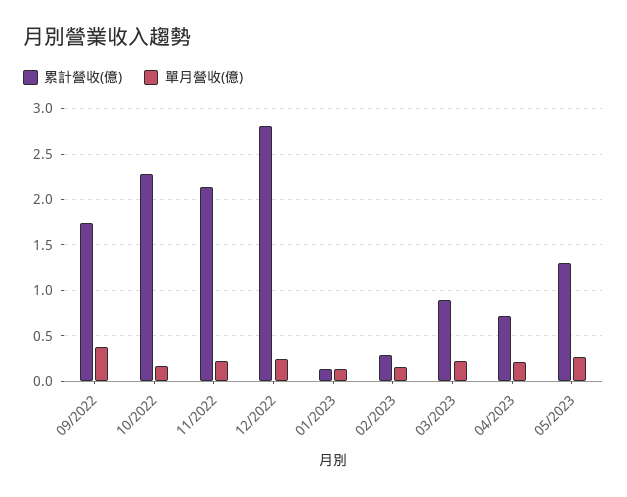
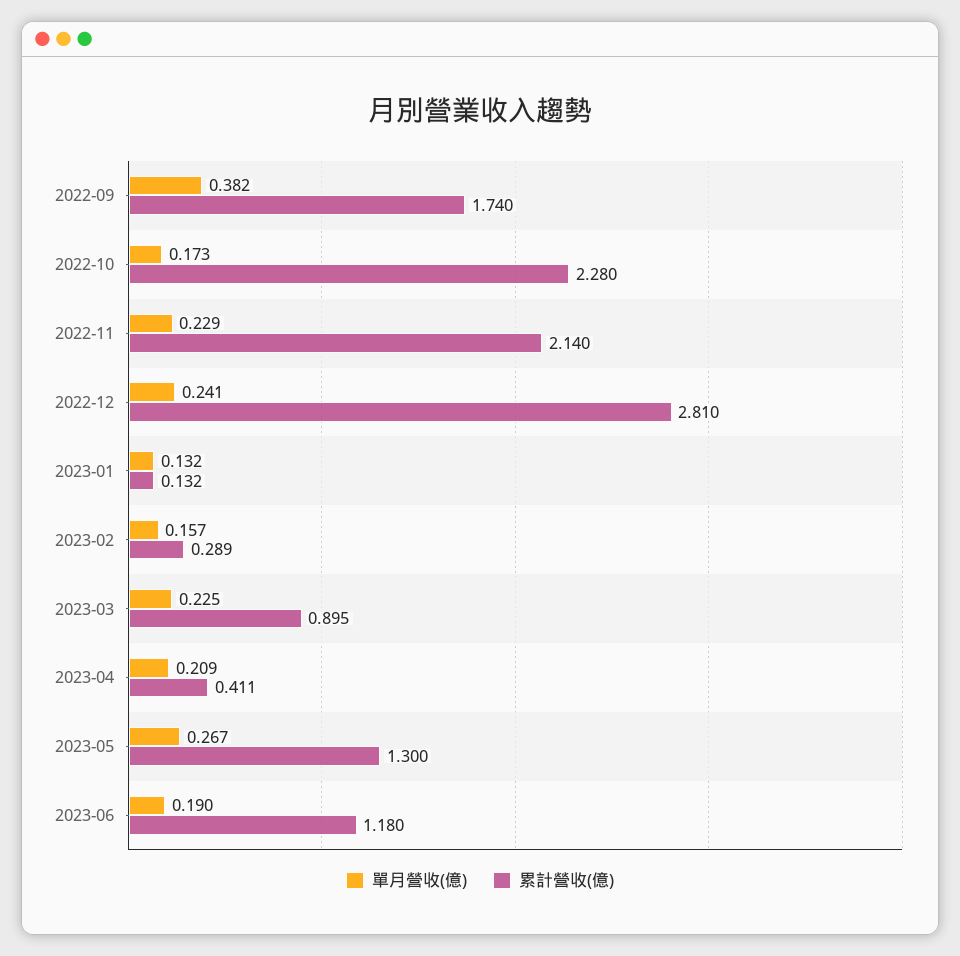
累計營收(億), 04/2023: 0.7 -> 0.411
單月營收(億), 2023-06: none -> 0.19
累計營收(億), 2023-06: none -> 1.18

